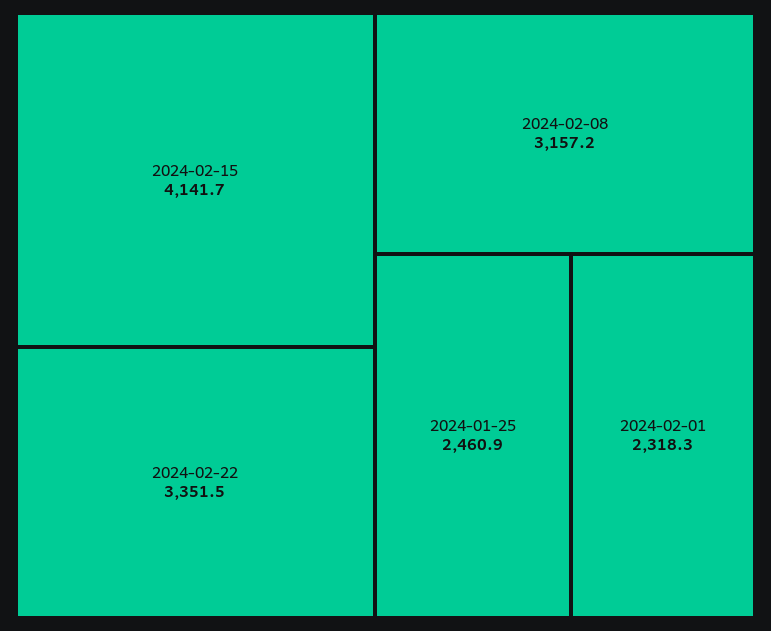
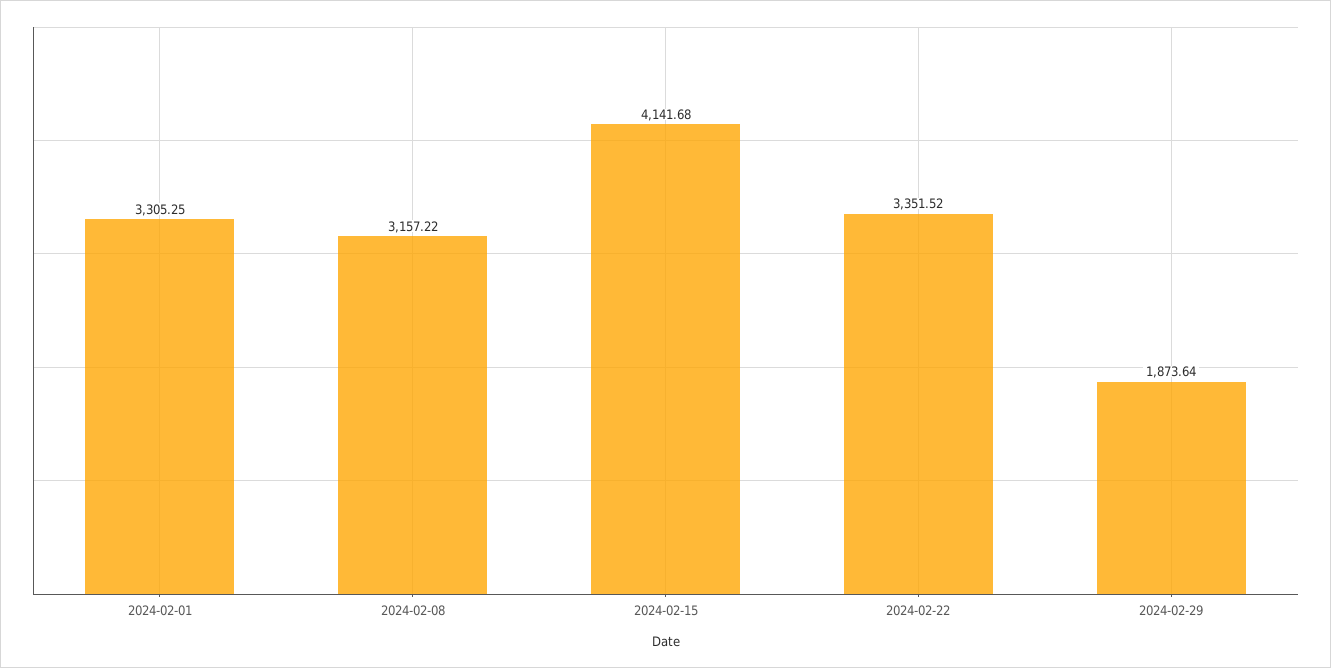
2024-01-25: 2460.9 -> none
2024-02-01: 2318.3 -> 3305.25
2024-02-29: none -> 1873.64

